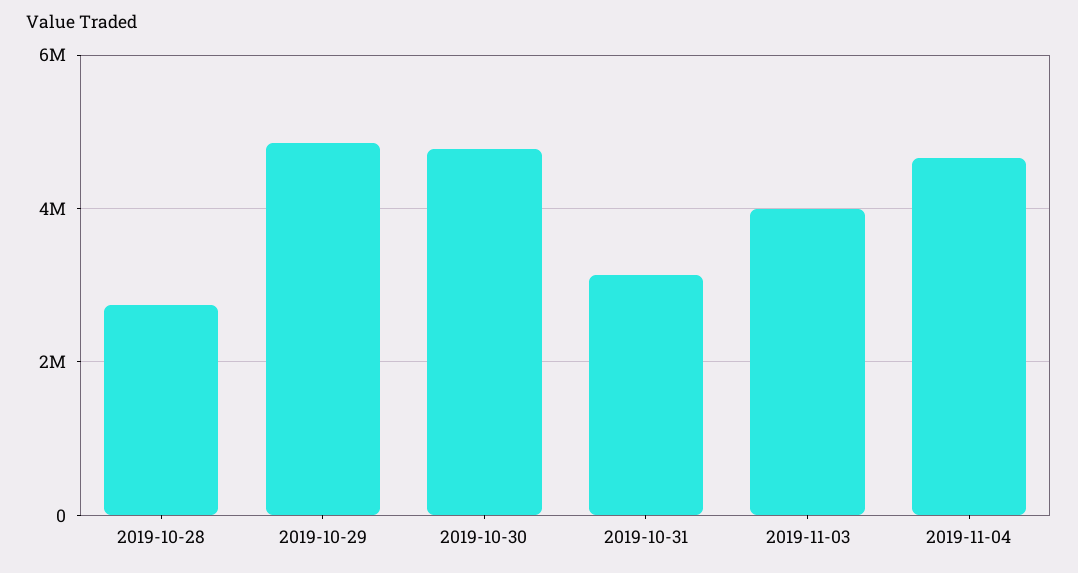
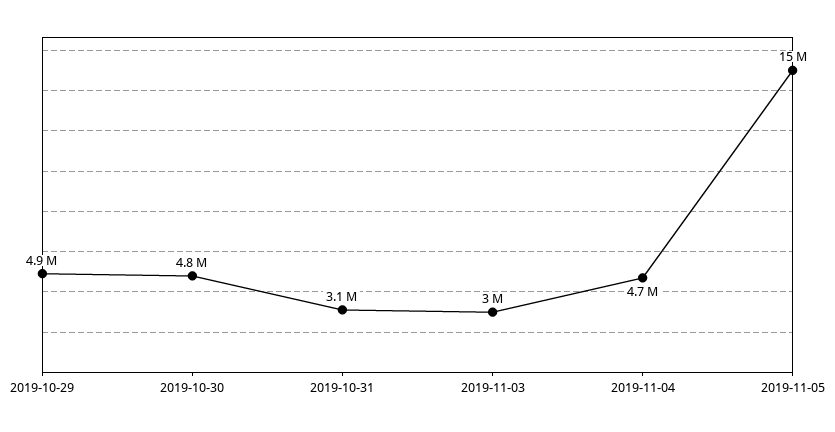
2019-10-28: 2800000 -> none
2019-11-03: 4000000 -> 3000000
2019-11-05: none -> 15000000

